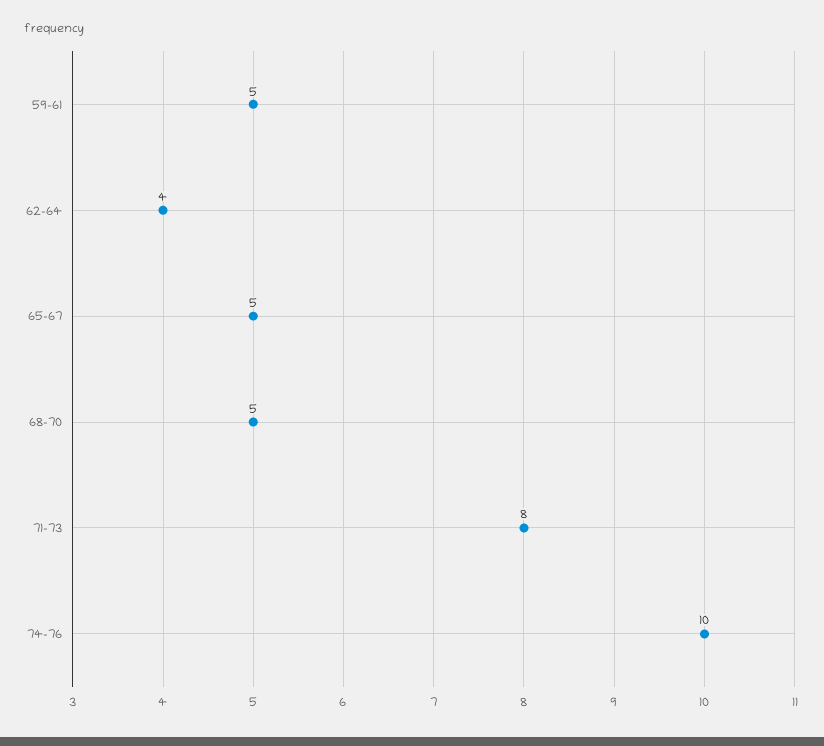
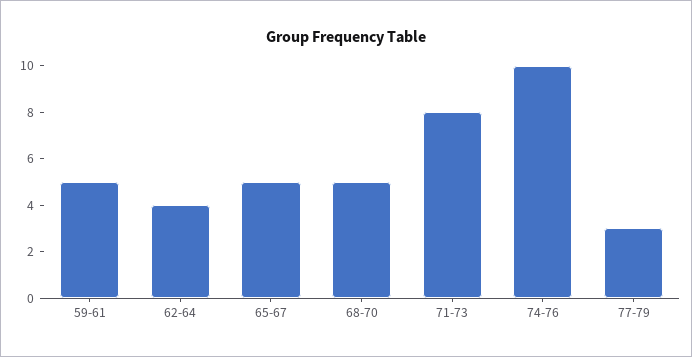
77-79: none -> 3

